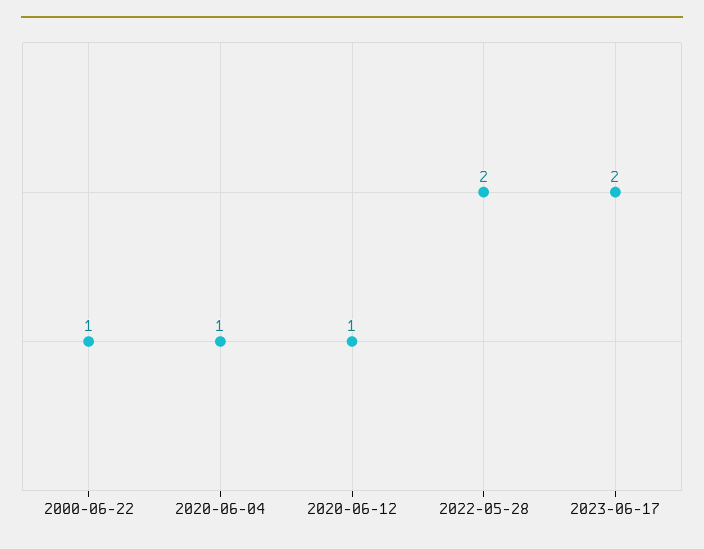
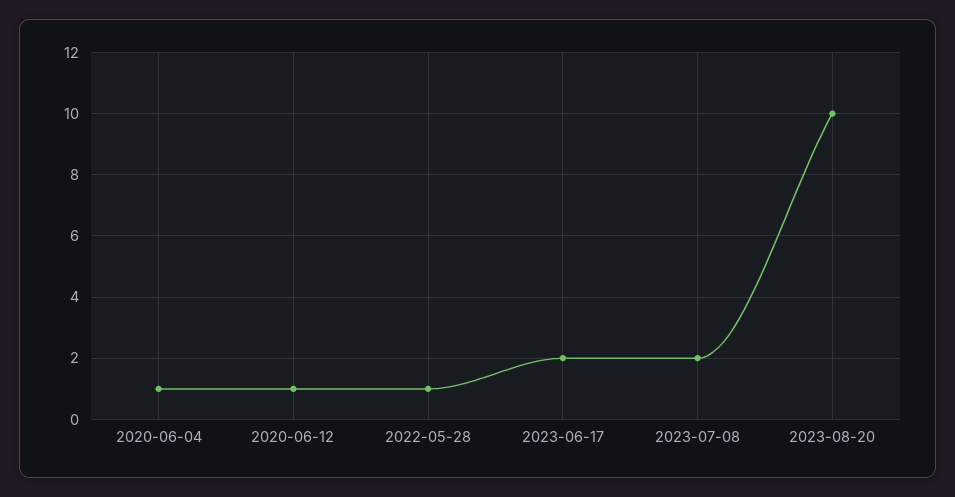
2000-06-22: 1 -> none
2022-05-28: 2 -> 1
2023-07-08: none -> 2
2023-08-20: none -> 10

